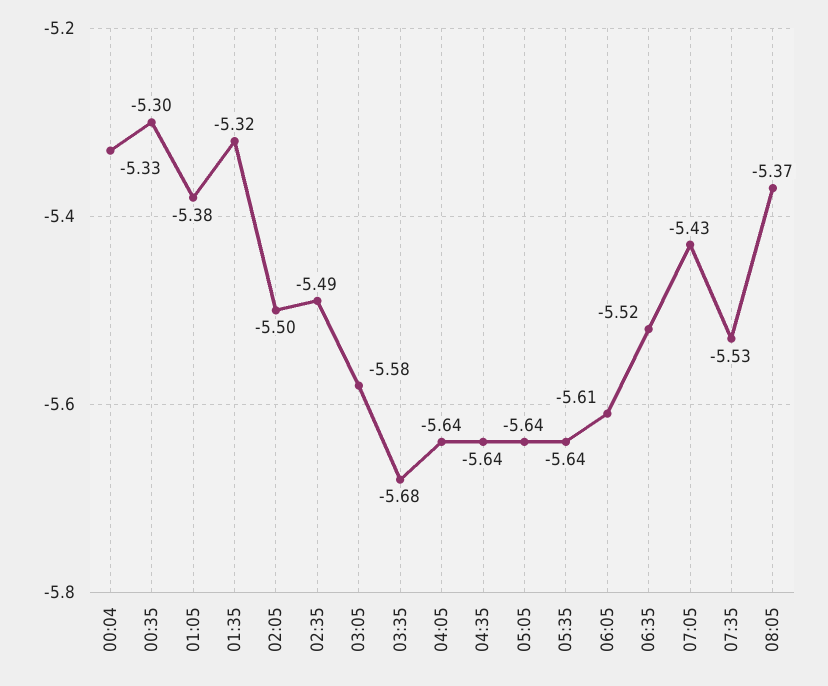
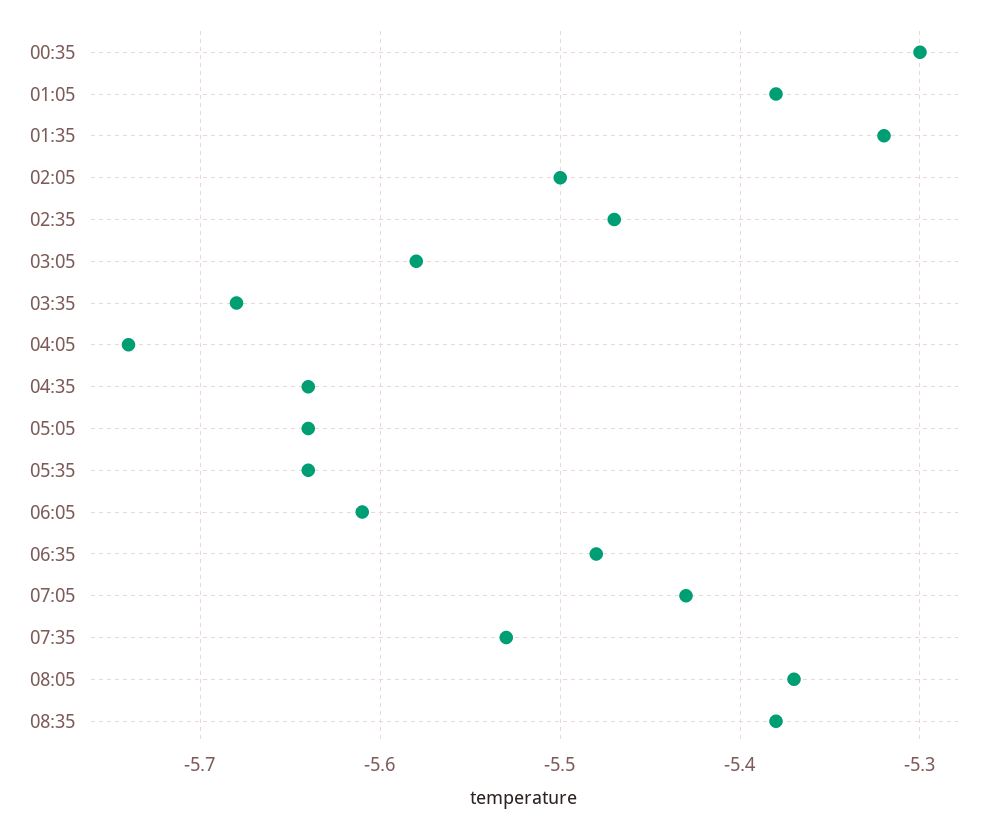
00:04: -5.33 -> none
02:35: -5.49 -> -5.47
04:05: -5.64 -> -5.74
06:35: -5.52 -> -5.48
08:35: none -> -5.38

